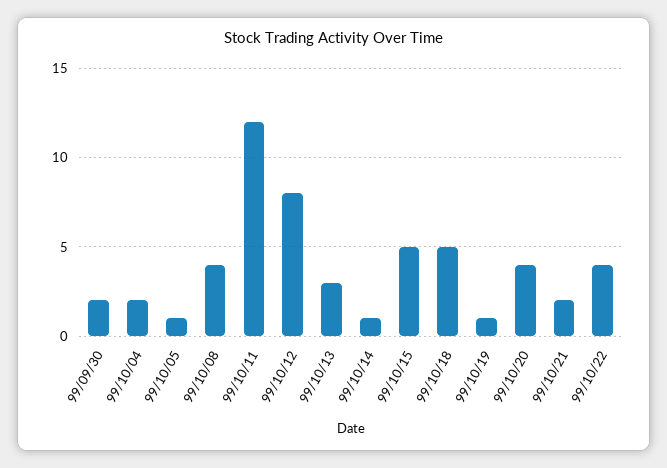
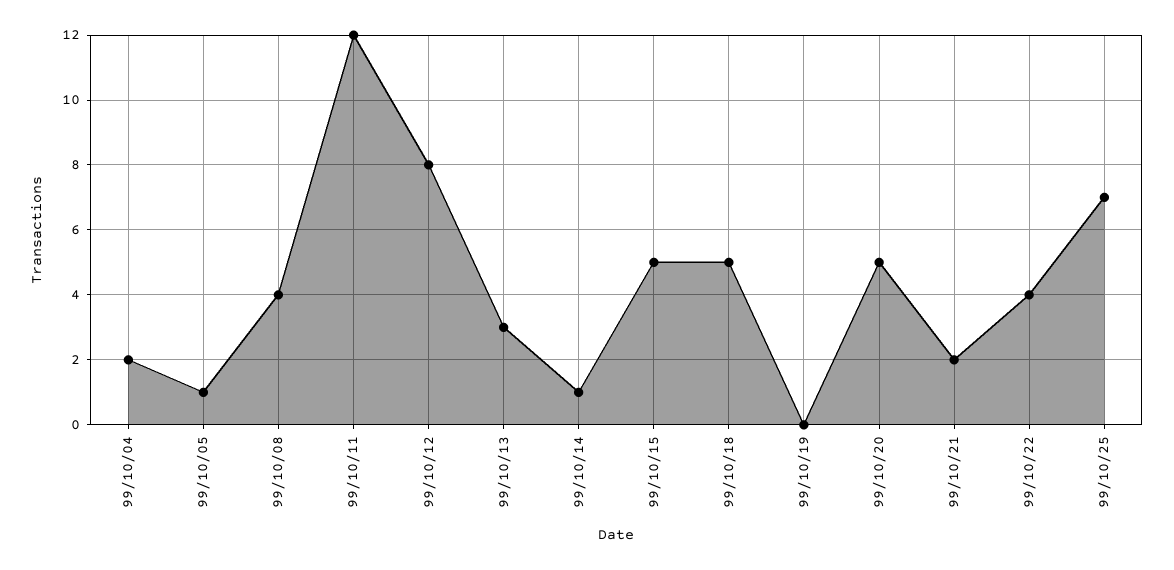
99/09/30: 2 -> none
99/10/19: 1 -> 0
99/10/20: 4 -> 5
99/10/25: none -> 7

